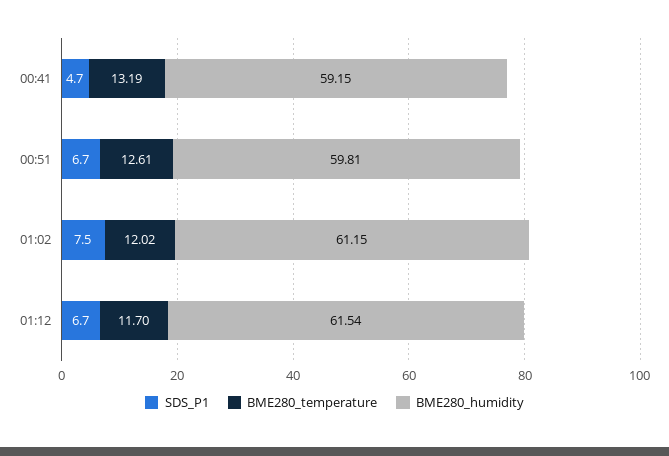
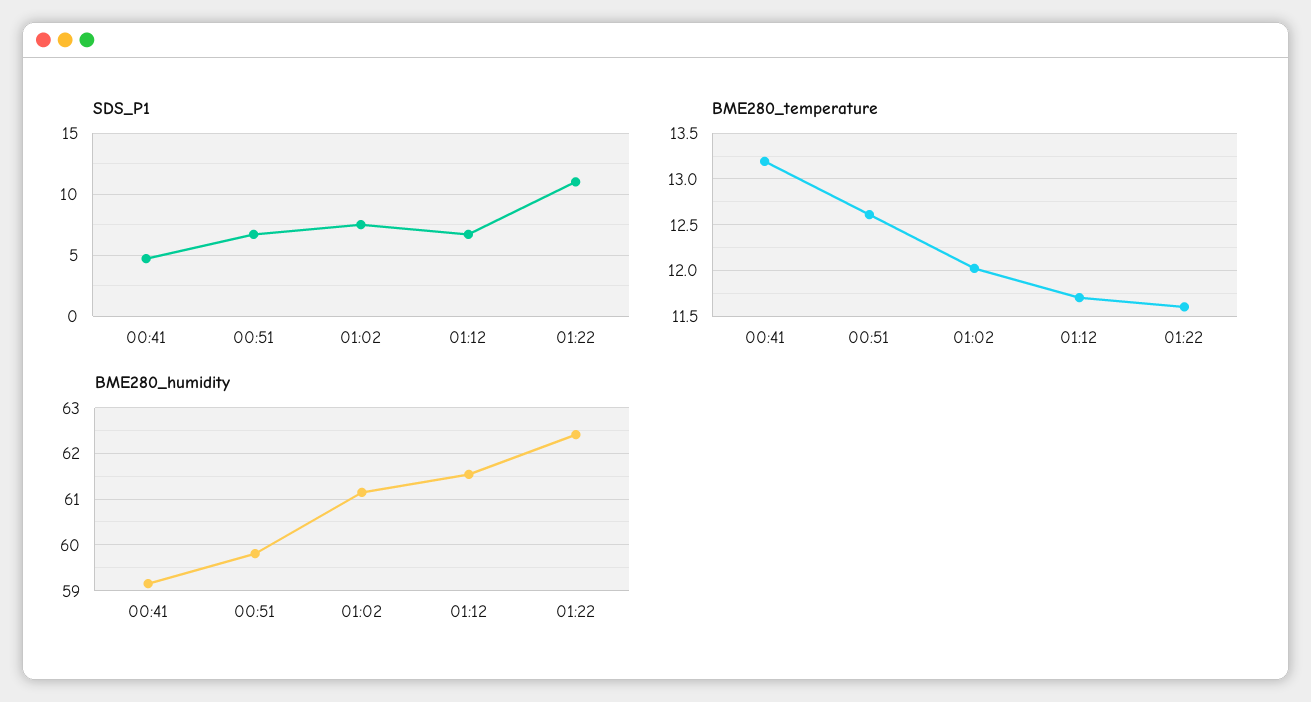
SDS_P1, 01:22: none -> 11
BME280_temperature, 01:22: none -> 11.6
BME280_humidity, 01:22: none -> 62.4

